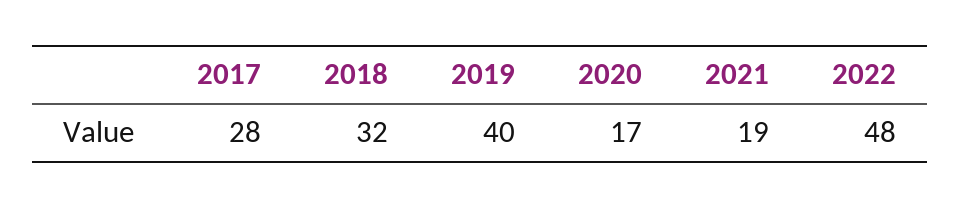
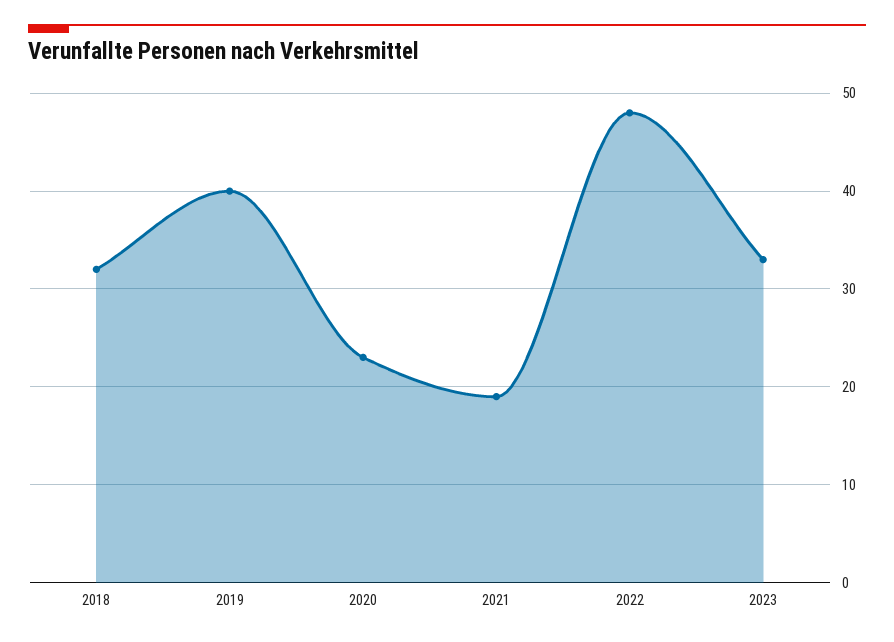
2017: 28 -> none
2020: 17 -> 23
2023: none -> 33

